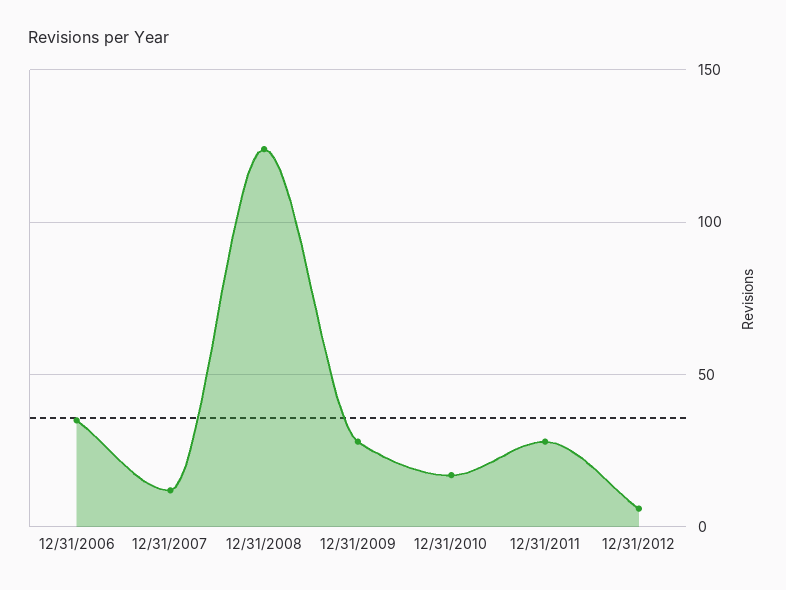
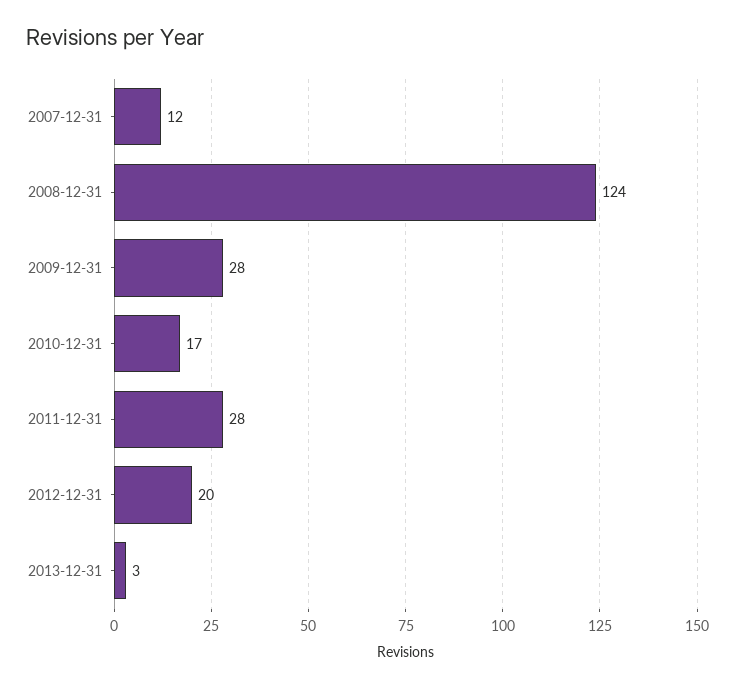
12/31/2006: 35 -> none
12/31/2012: 5 -> 20
2013-12-31: none -> 3

